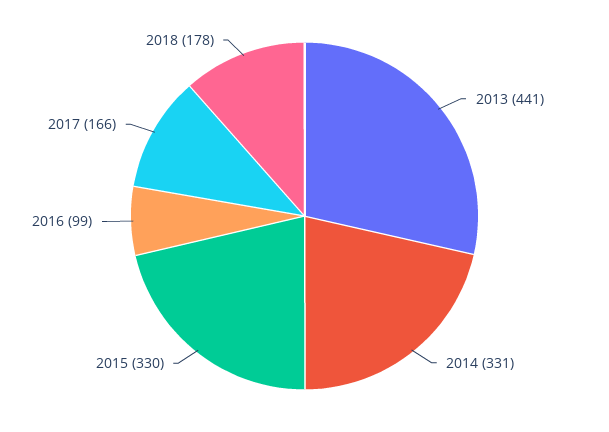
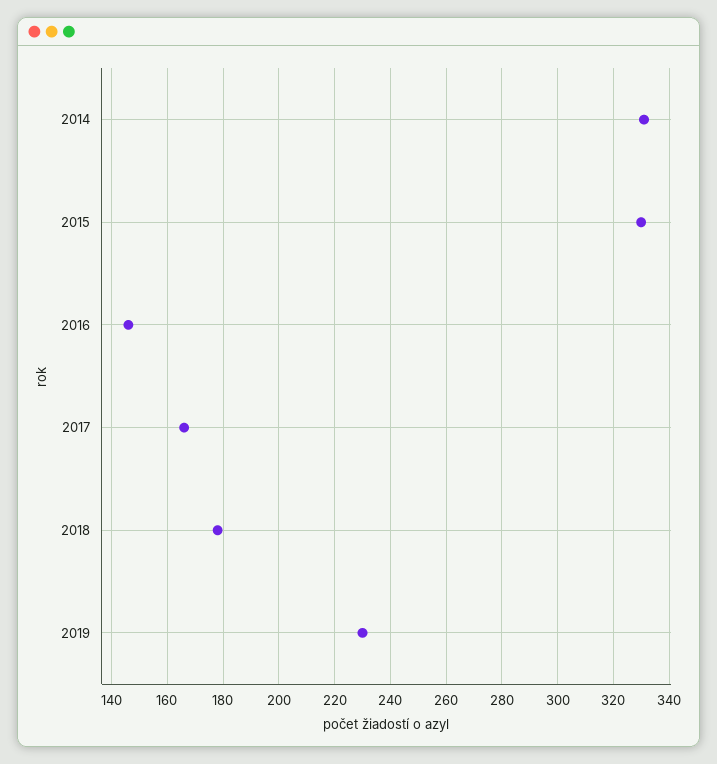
2013: 441 -> none
2016: 99 -> 145
2019: none -> 230

